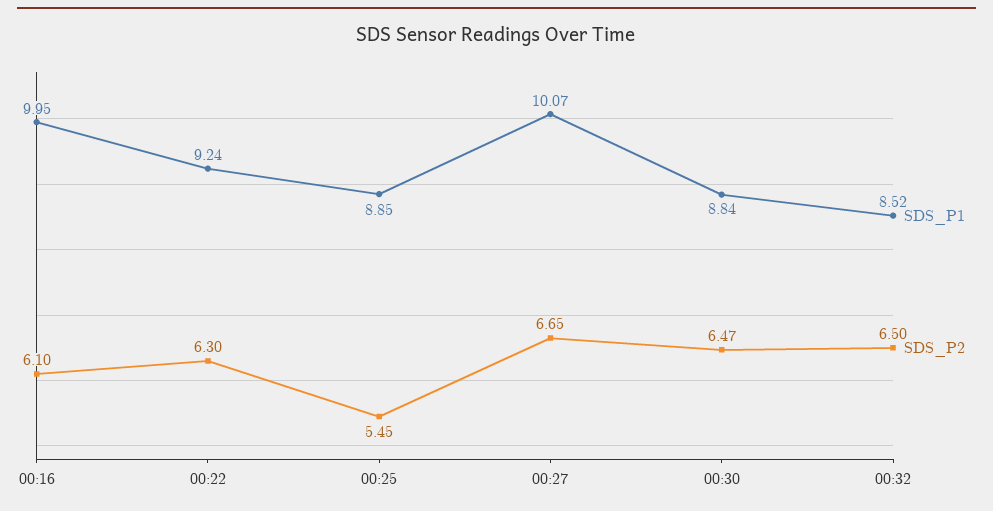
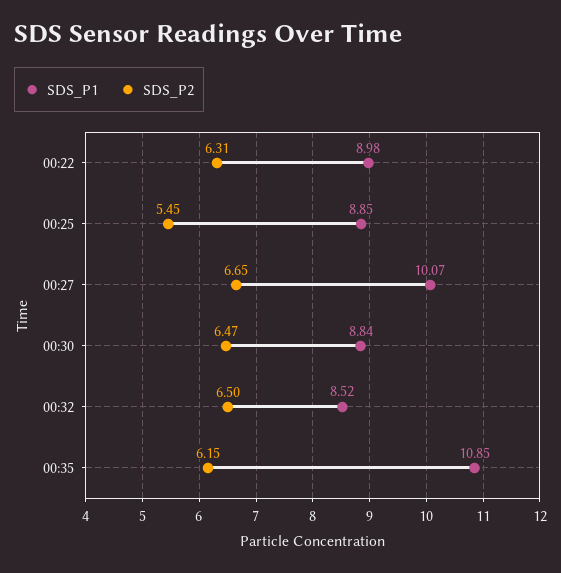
SDS_P1, 00:16: 9.95 -> none
SDS_P2, 00:16: 6.1 -> none
SDS_P1, 00:22: 9.24 -> 8.98
SDS_P2, 00:22: 6.3 -> 6.31
SDS_P1, 00:35: none -> 10.85
SDS_P2, 00:35: none -> 6.15

